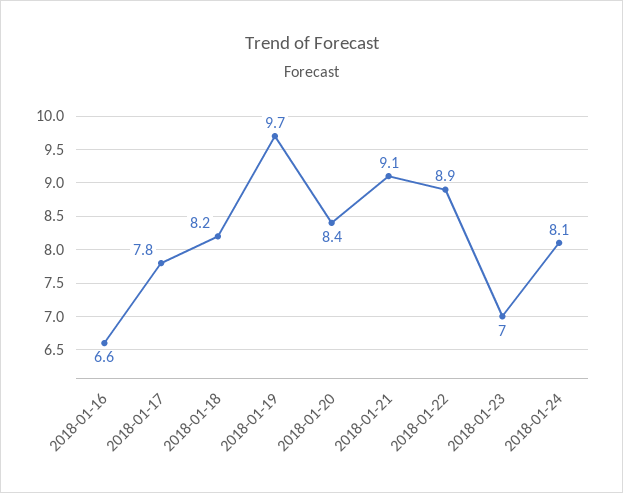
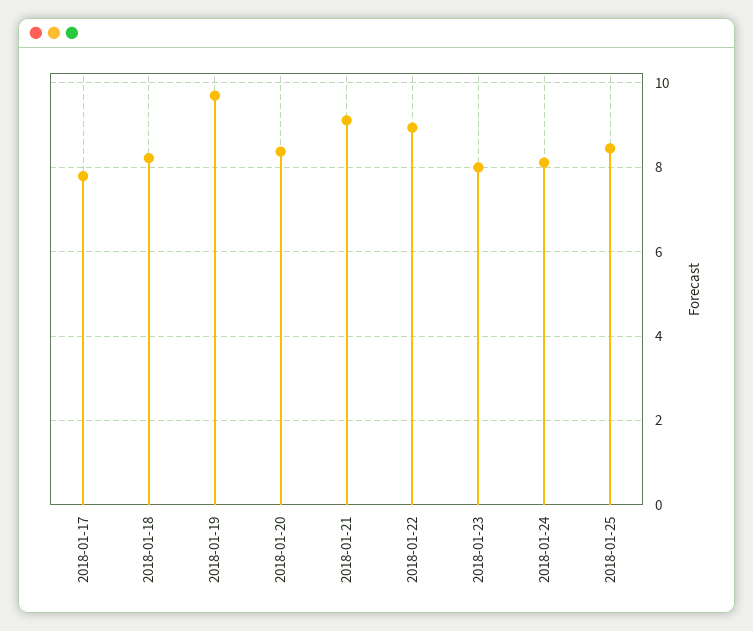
2018-01-16: 6.6 -> none
2018-01-23: 7 -> 8
2018-01-25: none -> 8.4

